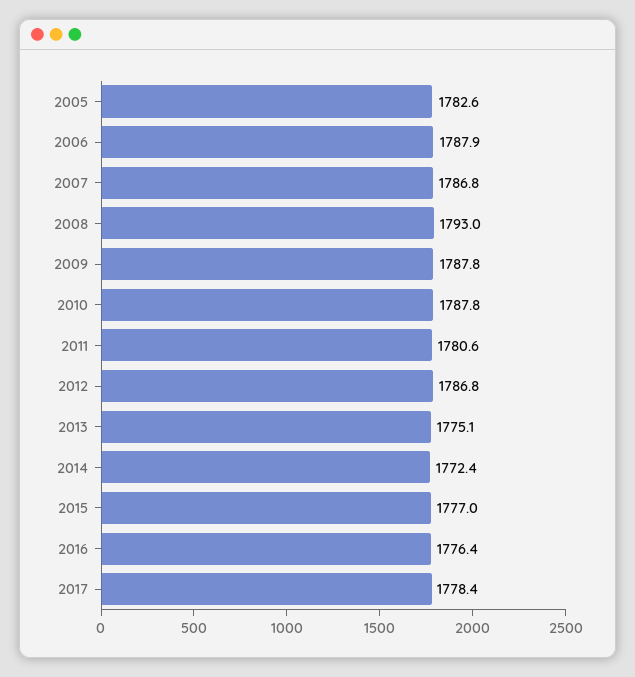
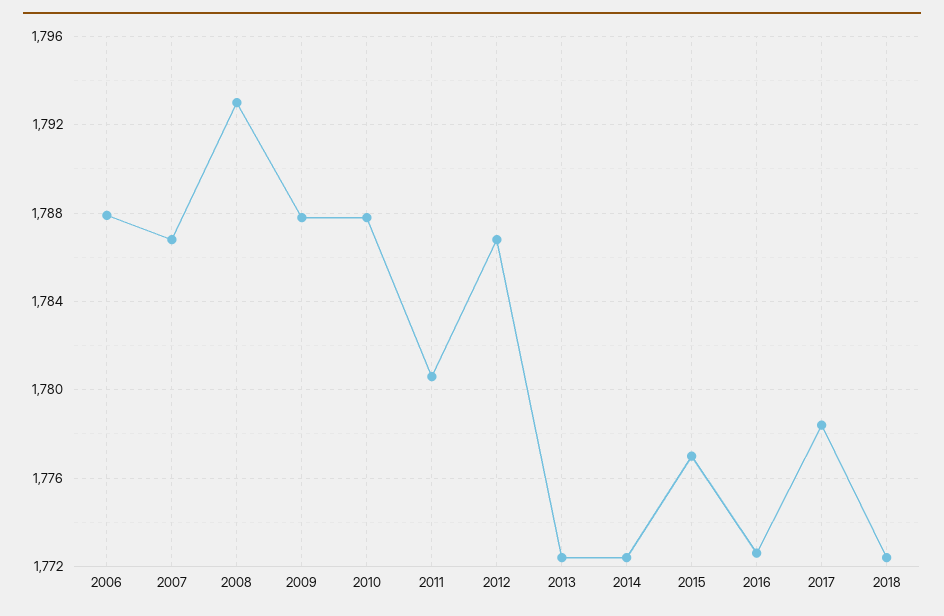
2005: 1782.6 -> none
2013: 1775.1 -> 1772.5
2016: 1776.4 -> 1772.5
2018: none -> 1772.5

